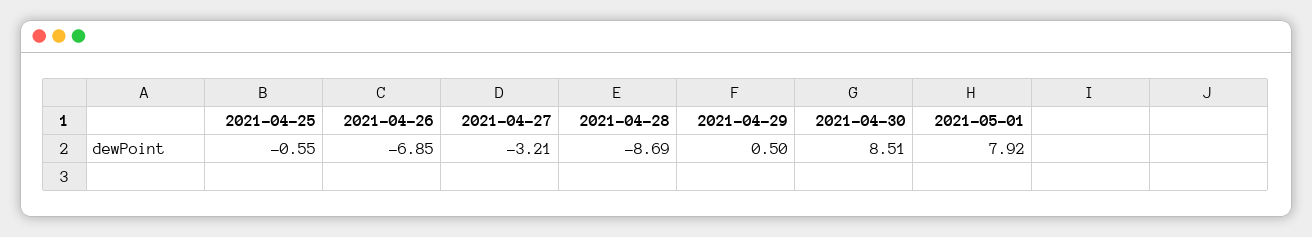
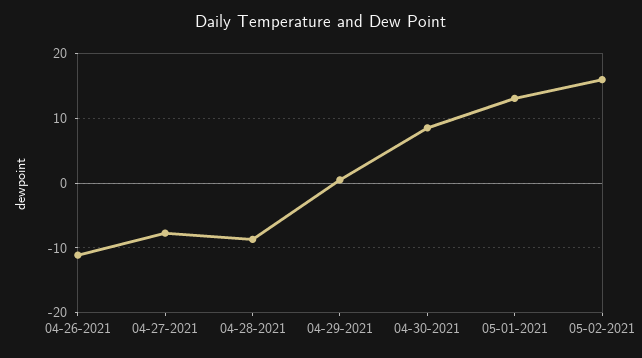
2021-04-25: -0.55 -> none
2021-04-26: -6.85 -> -11
2021-04-27: -3.21 -> -8
2021-05-01: 7.92 -> 13
05-02-2021: none -> 16

